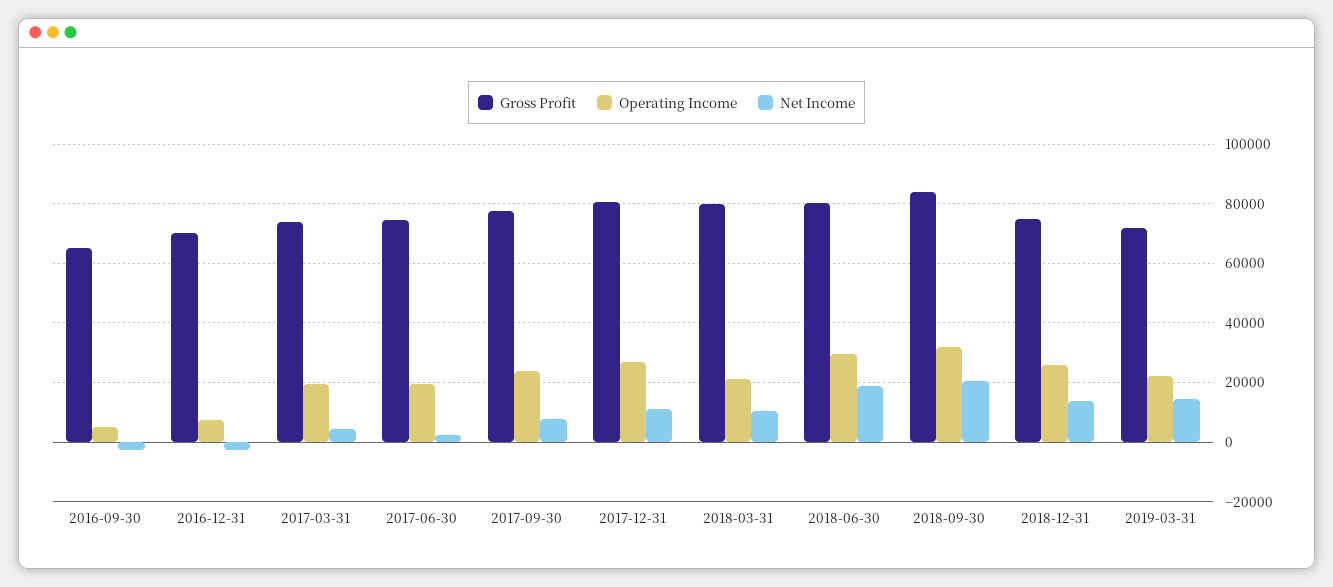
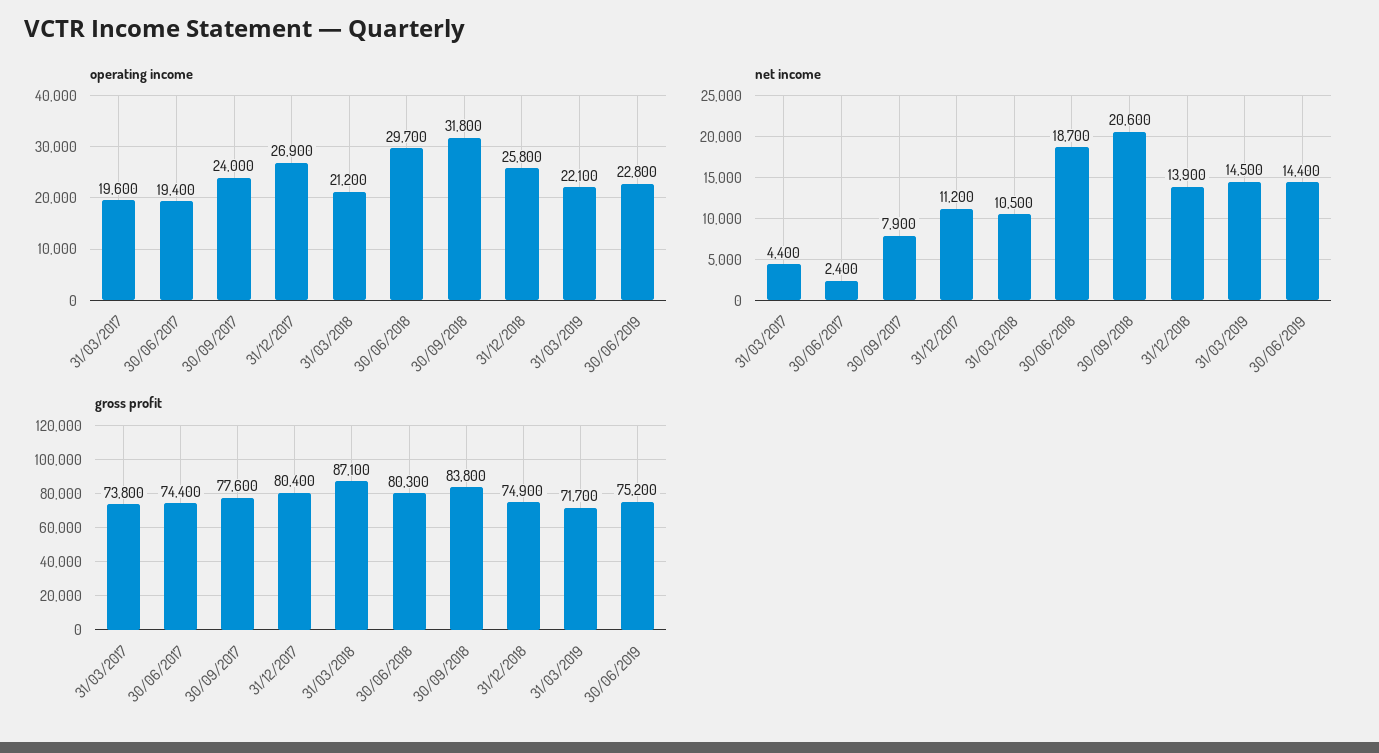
Gross Profit, 2016-09-30: 65000 -> none
Operating Income, 2016-09-30: 5000 -> none
Net Income, 2016-09-30: -2500 -> none
Gross Profit, 2016-12-31: 70000 -> none
Operating Income, 2016-12-31: 7500 -> none
Net Income, 2016-12-31: -2500 -> none
Gross Profit, 2018-03-31: 80000 -> 87100
Operating Income, 30/06/2019: none -> 22800
Net Income, 30/06/2019: none -> 14400
Gross Profit, 30/06/2019: none -> 75200

